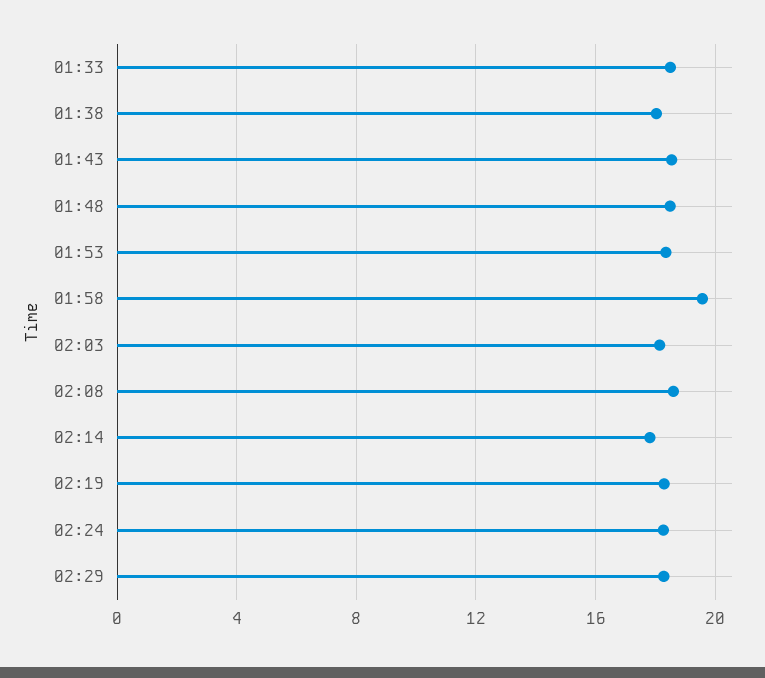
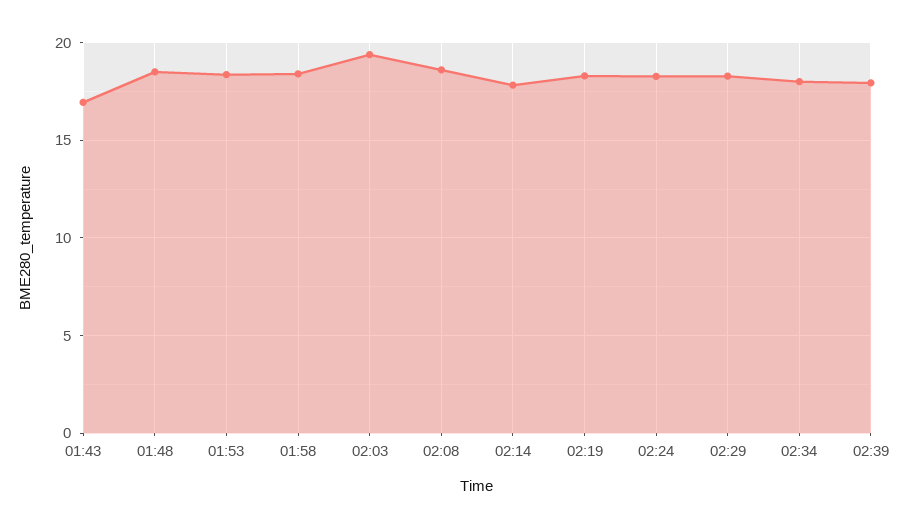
01:33: 18.5 -> none
01:38: 18 -> none
01:43: 18.5 -> 17
01:58: 19.5 -> 18.5
02:03: 18 -> 19.5
02:34: none -> 18
02:39: none -> 18

